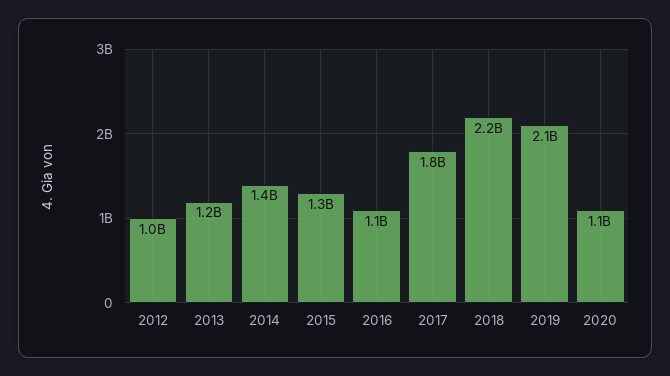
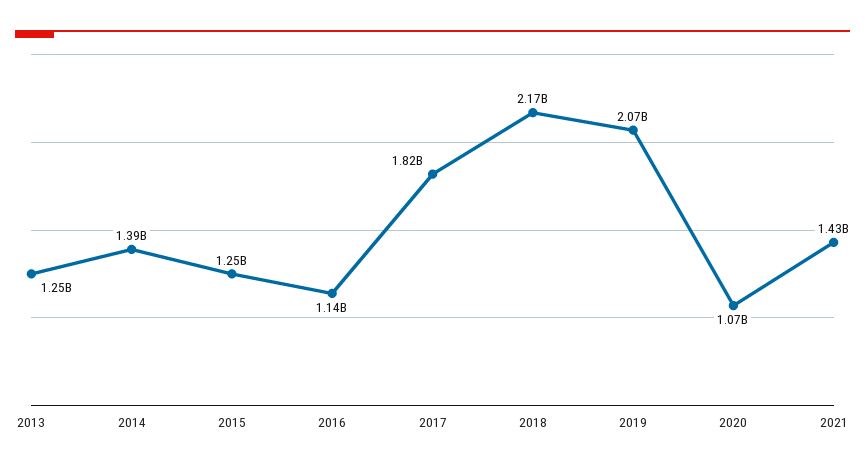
2012: 1000000000 -> none
2021: none -> 1430000000

